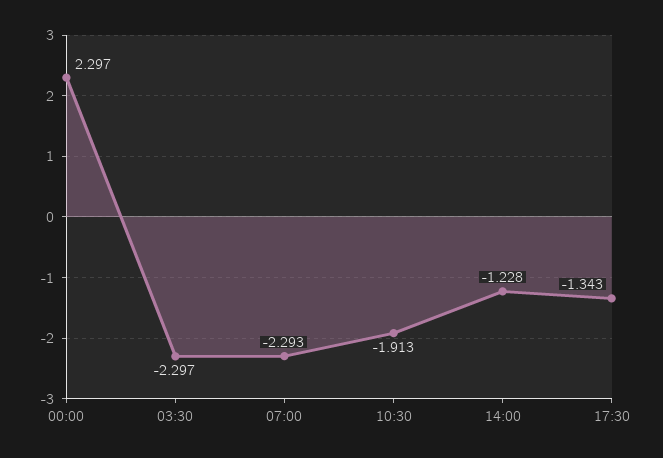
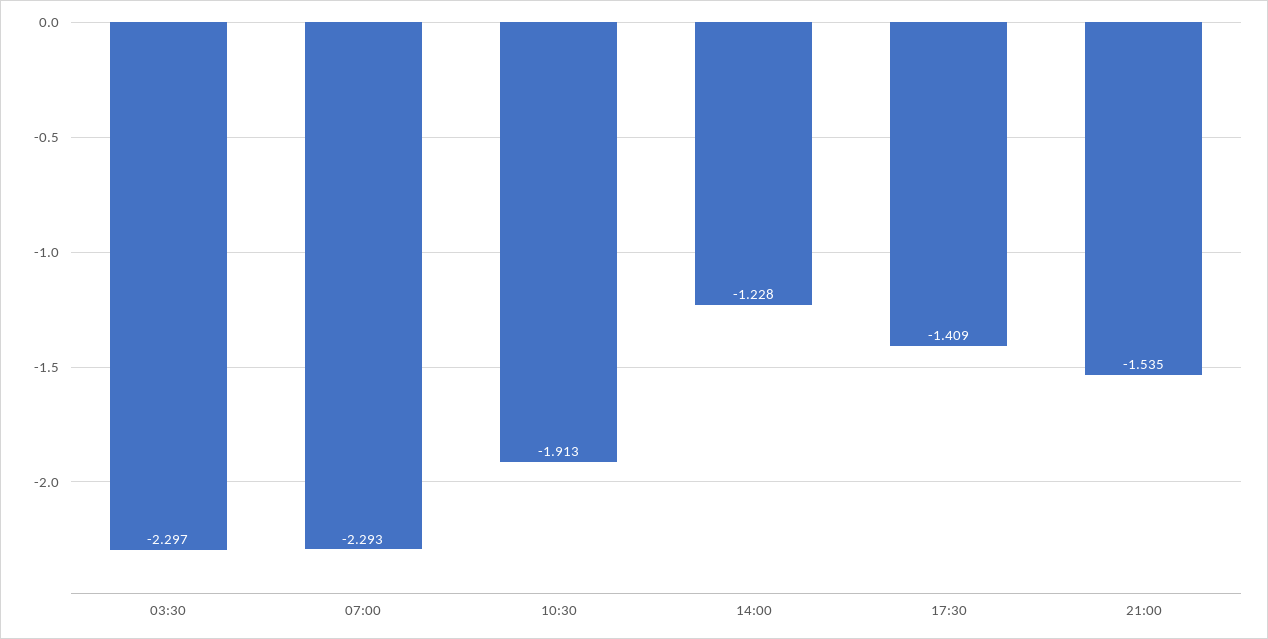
00:00: 2.297 -> none
17:30: -1.343 -> -1.409
21:00: none -> -1.535

